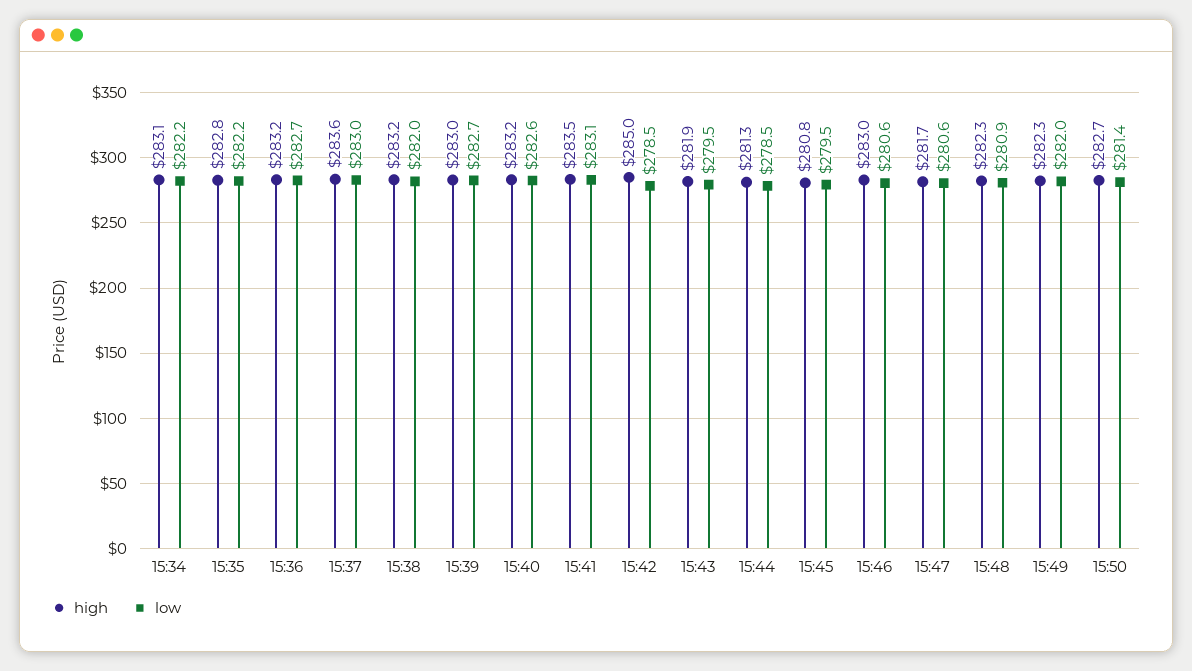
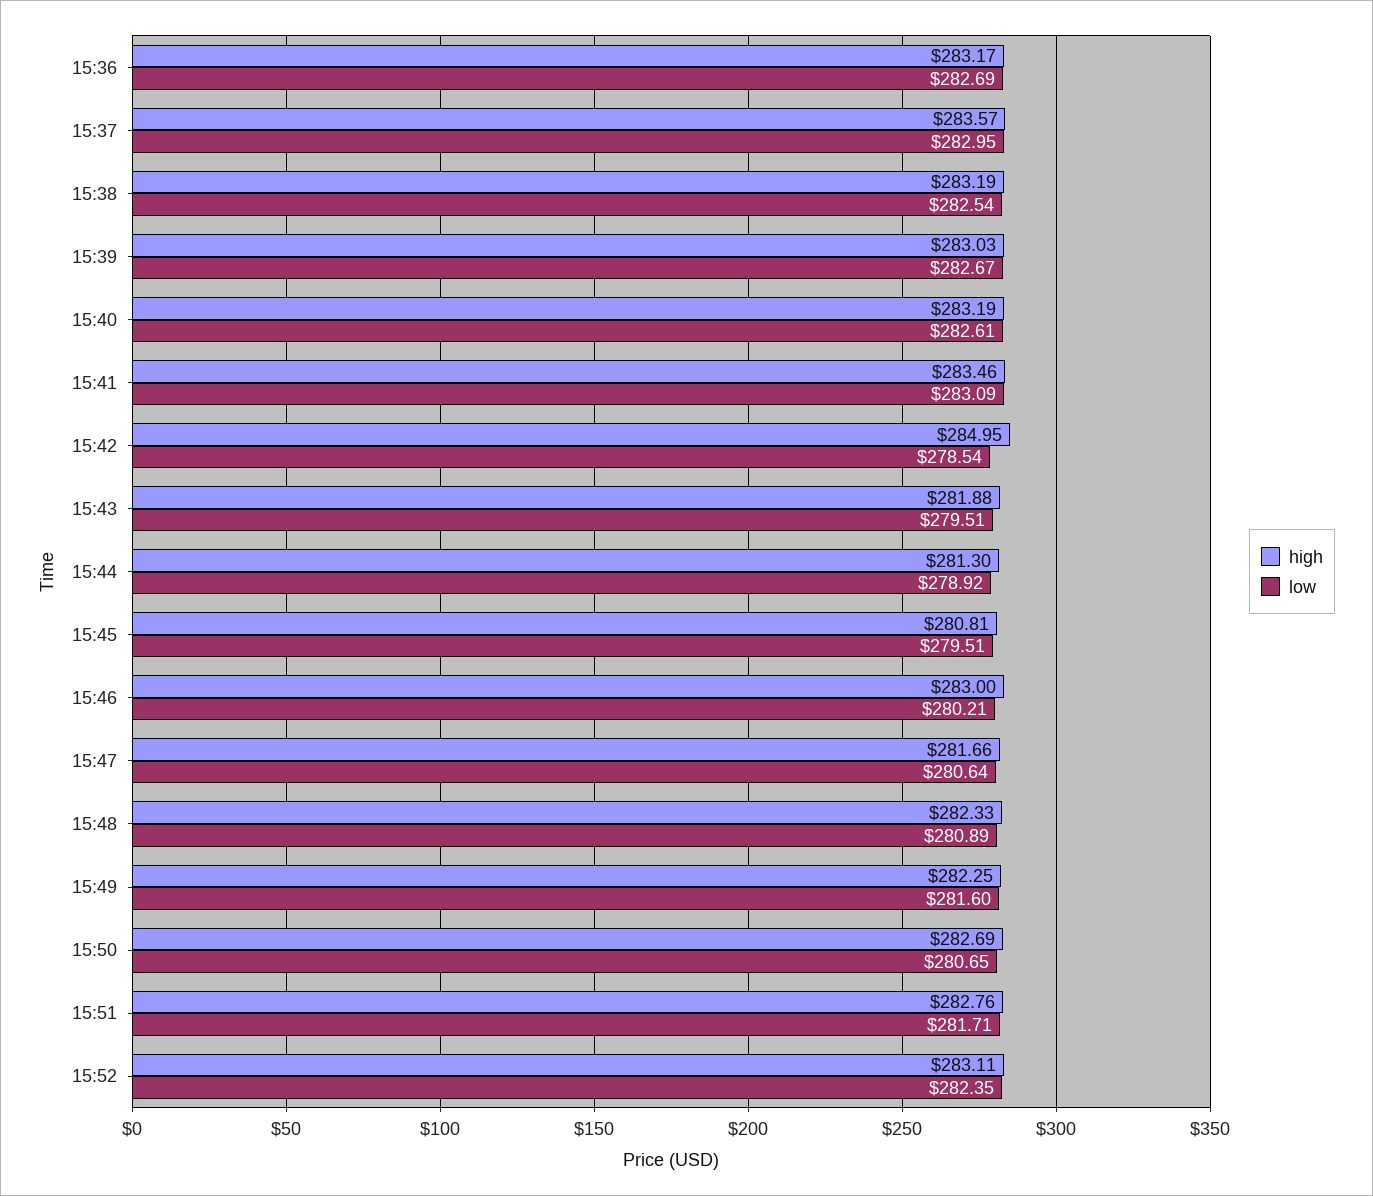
high, 15:34: 283.1 -> none
low, 15:34: 282.2 -> none
high, 15:35: 282.8 -> none
low, 15:35: 282.2 -> none
low, 15:38: 282 -> 282.54
low, 15:44: 278.5 -> 278.92
low, 15:46: 280.6 -> 280.21
low, 15:49: 282 -> 281.6
low, 15:50: 281.4 -> 280.65
high, 15:51: none -> 282.76
low, 15:51: none -> 281.71
high, 15:52: none -> 283.11
low, 15:52: none -> 282.35

